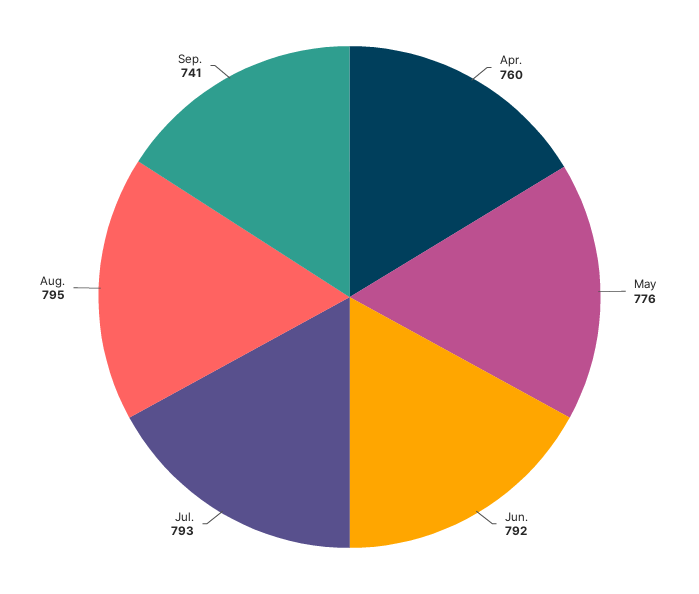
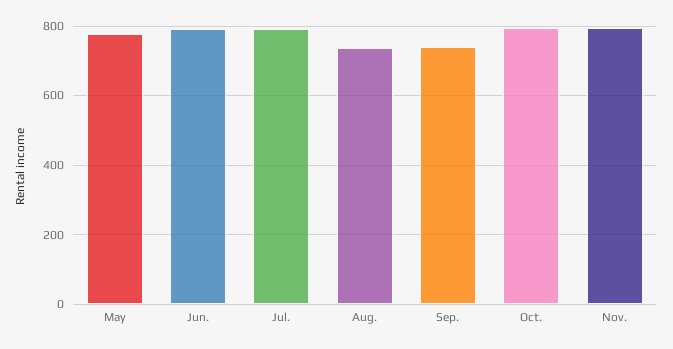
Apr.: 760 -> none
Aug.: 795 -> 740
Oct.: none -> 800
Nov.: none -> 800

